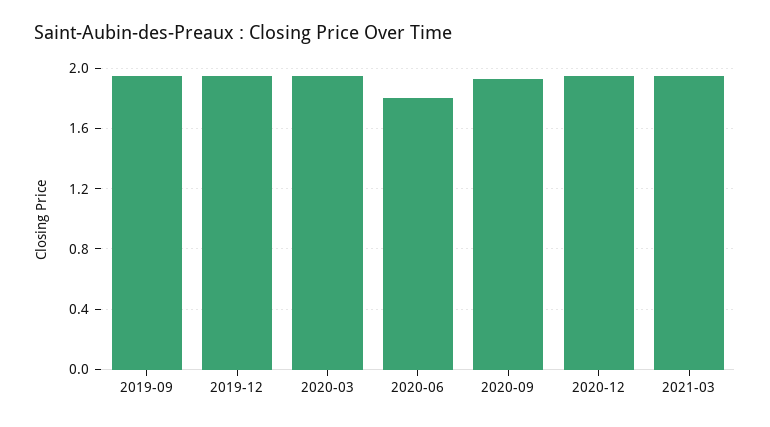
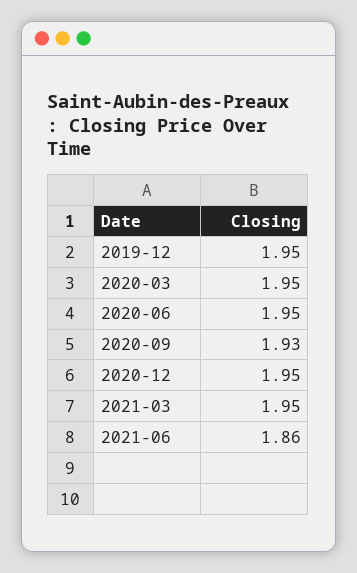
2019-09: 1.95 -> none
2020-06: 1.8 -> 1.95
2021-06: none -> 1.86

